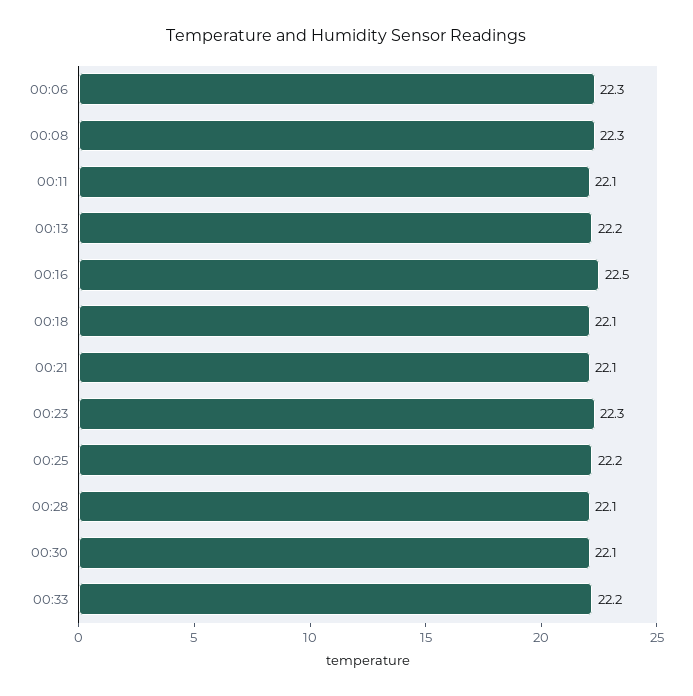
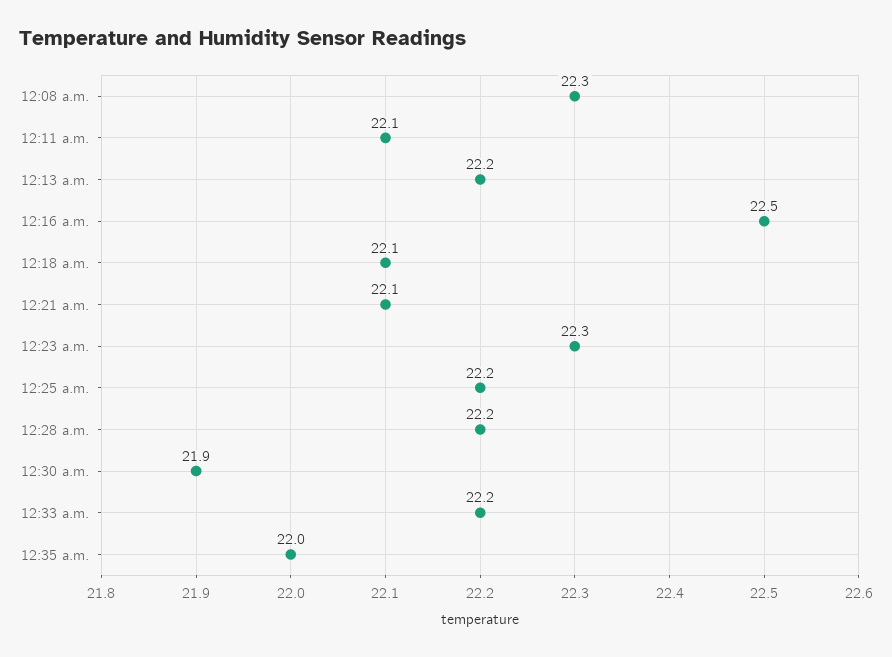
00:06: 22.3 -> none
00:28: 22.1 -> 22.2
00:30: 22.1 -> 21.9
12:35 a.m.: none -> 22

